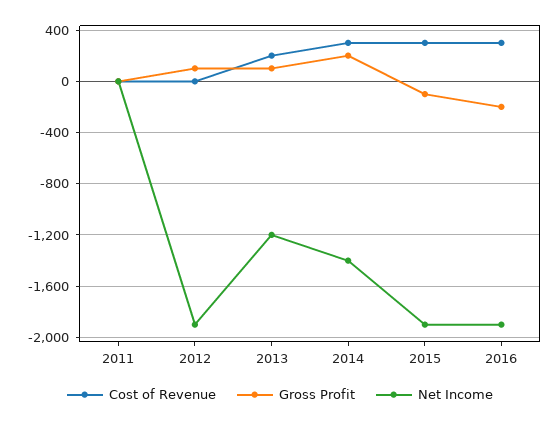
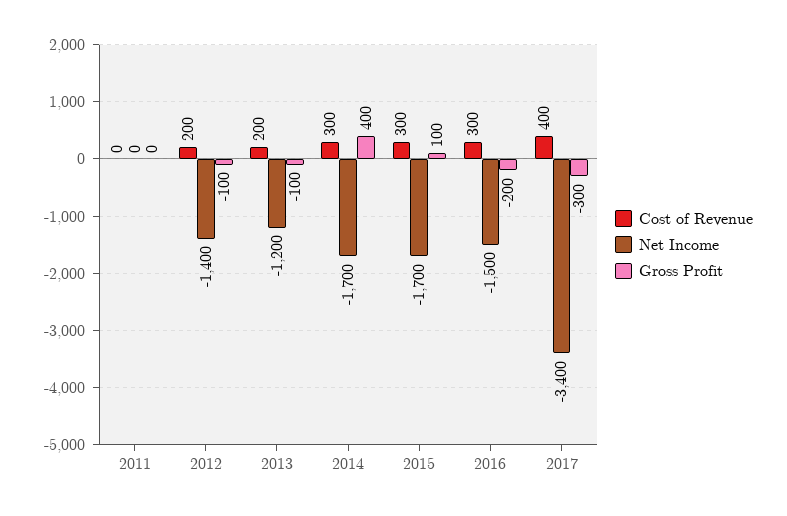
Cost of Revenue, 2012: 0 -> 200
Gross Profit, 2012: 100 -> -100
Net Income, 2012: -1900 -> -1400
Gross Profit, 2013: 100 -> -100
Gross Profit, 2014: 200 -> 400
Net Income, 2014: -1400 -> -1700
Gross Profit, 2015: -100 -> 100
Net Income, 2015: -1900 -> -1700
Net Income, 2016: -1900 -> -1500
Cost of Revenue, 2017: none -> 400
Net Income, 2017: none -> -3400
Gross Profit, 2017: none -> -300

